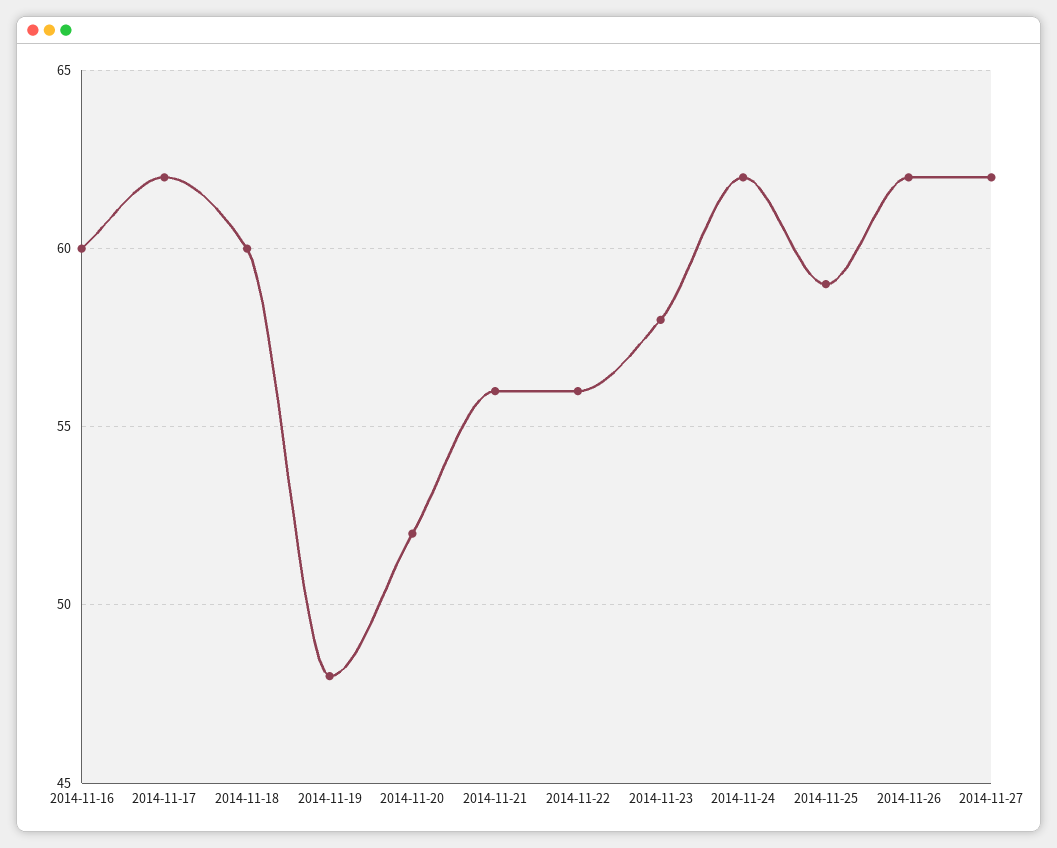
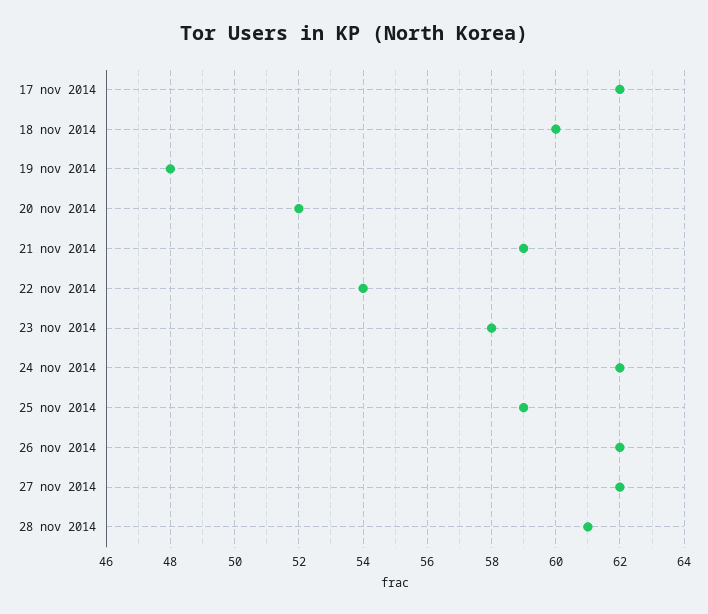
2014-11-16: 60 -> none
2014-11-21: 56 -> 59
2014-11-22: 56 -> 54
28 nov 2014: none -> 61

